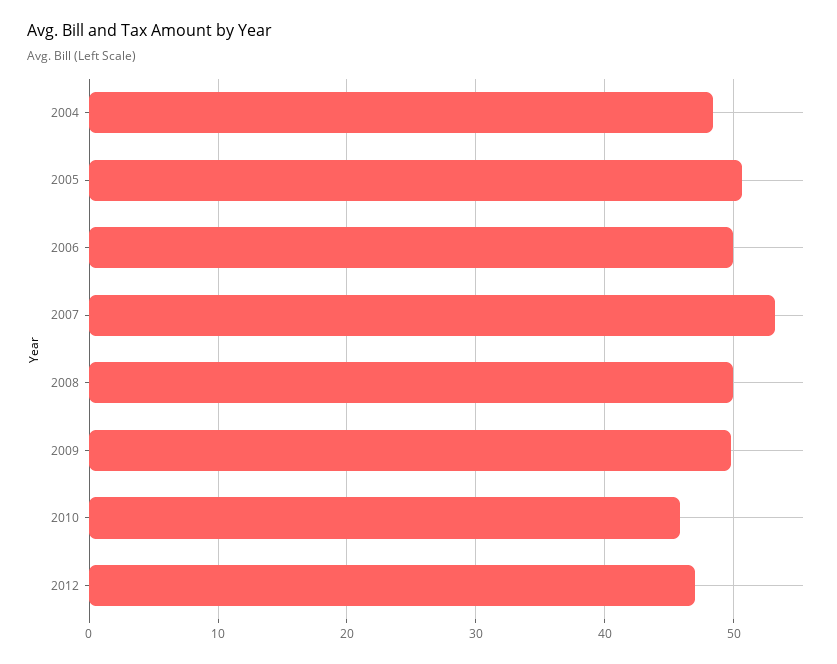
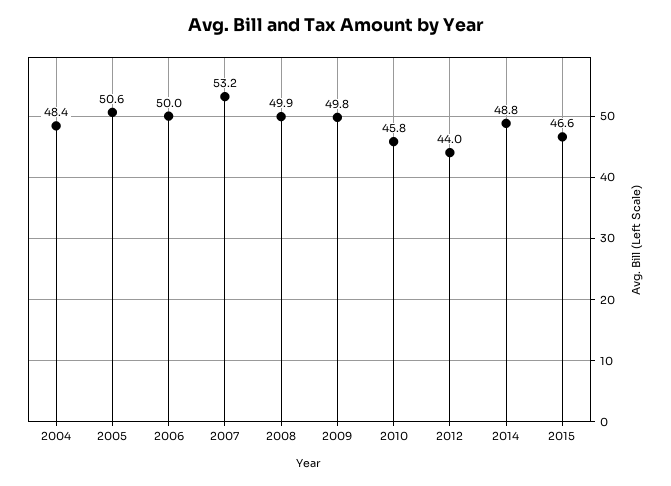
2012: 47 -> 44
2014: none -> 48.8
2015: none -> 46.6

